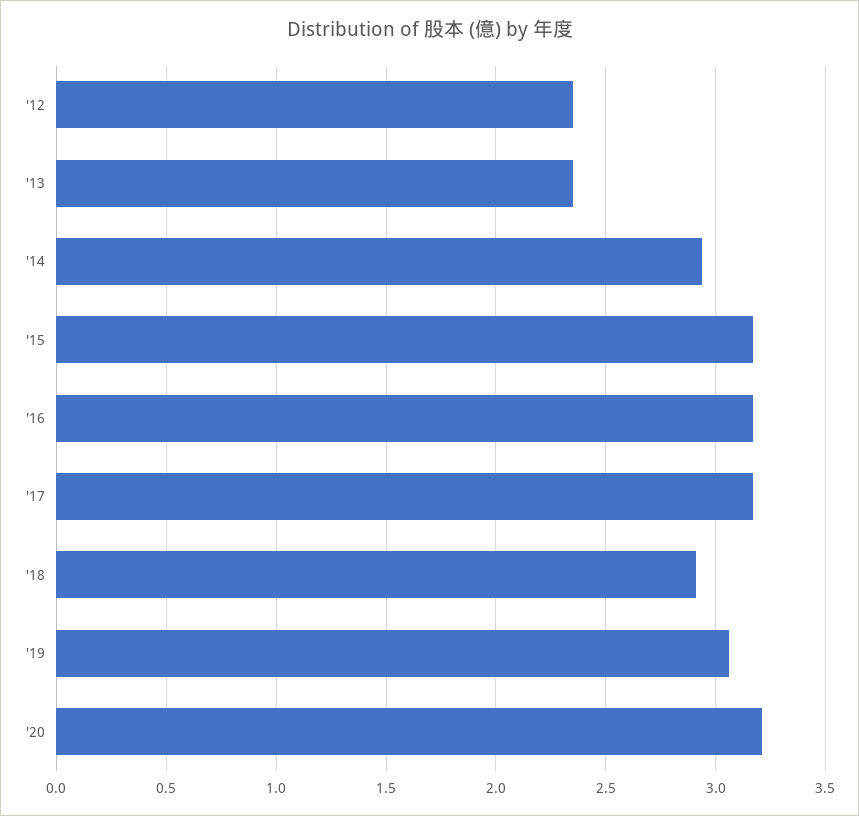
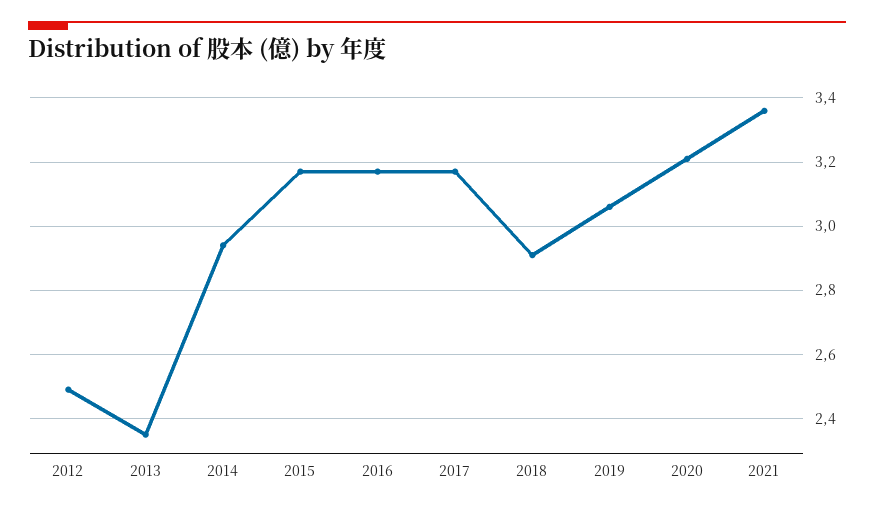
'12: 2.35 -> 2.5
2021: none -> 3.35

